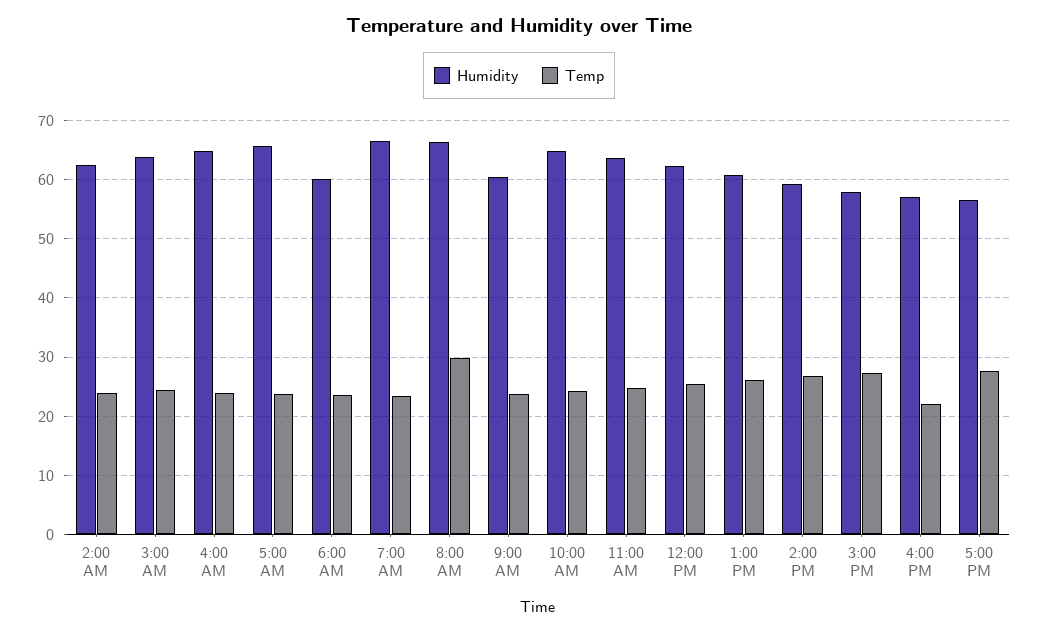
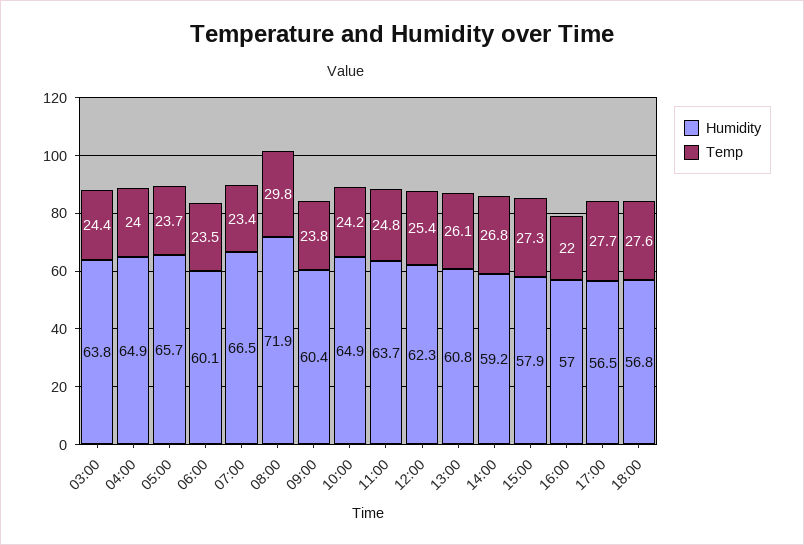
Humidity, 2:00 AM: 62 -> none
Temp, 2:00 AM: 24 -> none
Humidity, 8:00 AM: 66 -> 71.9
Humidity, 18:00: none -> 56.8
Temp, 18:00: none -> 27.6

